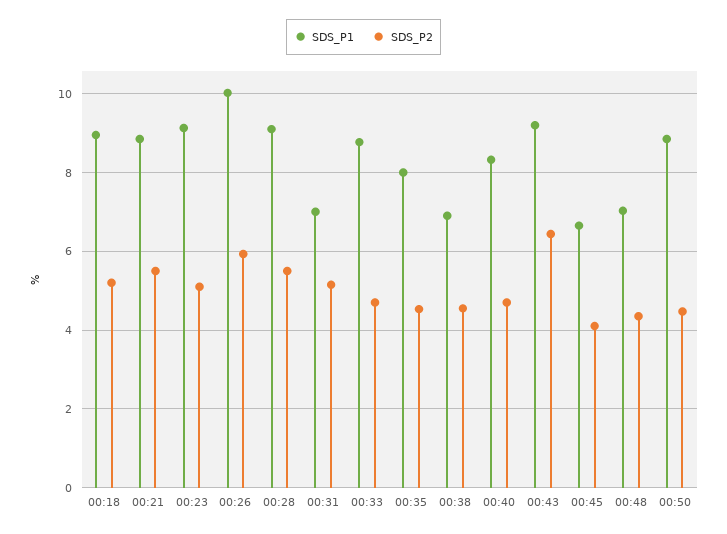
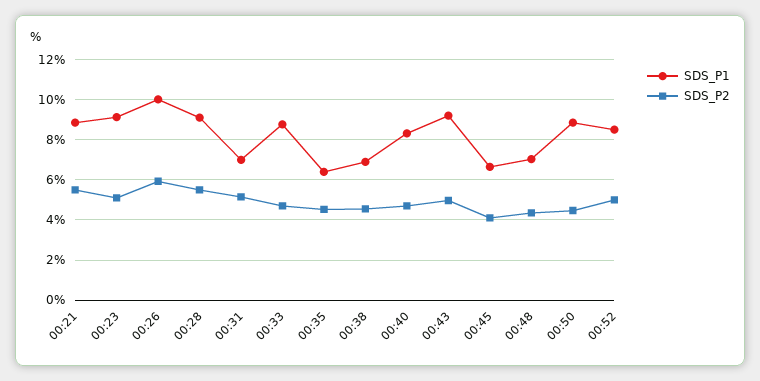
SDS_P1, 00:18: 9 -> none
SDS_P2, 00:18: 5.2 -> none
SDS_P1, 00:35: 8 -> 6.5
SDS_P2, 00:43: 6.4 -> 5
SDS_P1, 00:52: none -> 8.5
SDS_P2, 00:52: none -> 5

